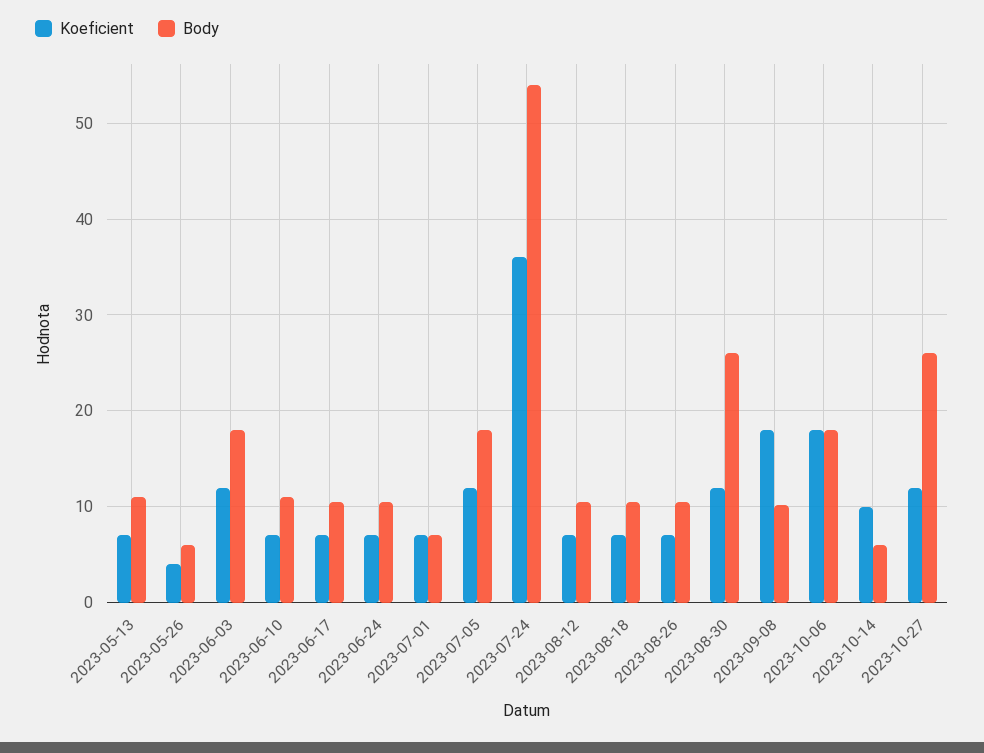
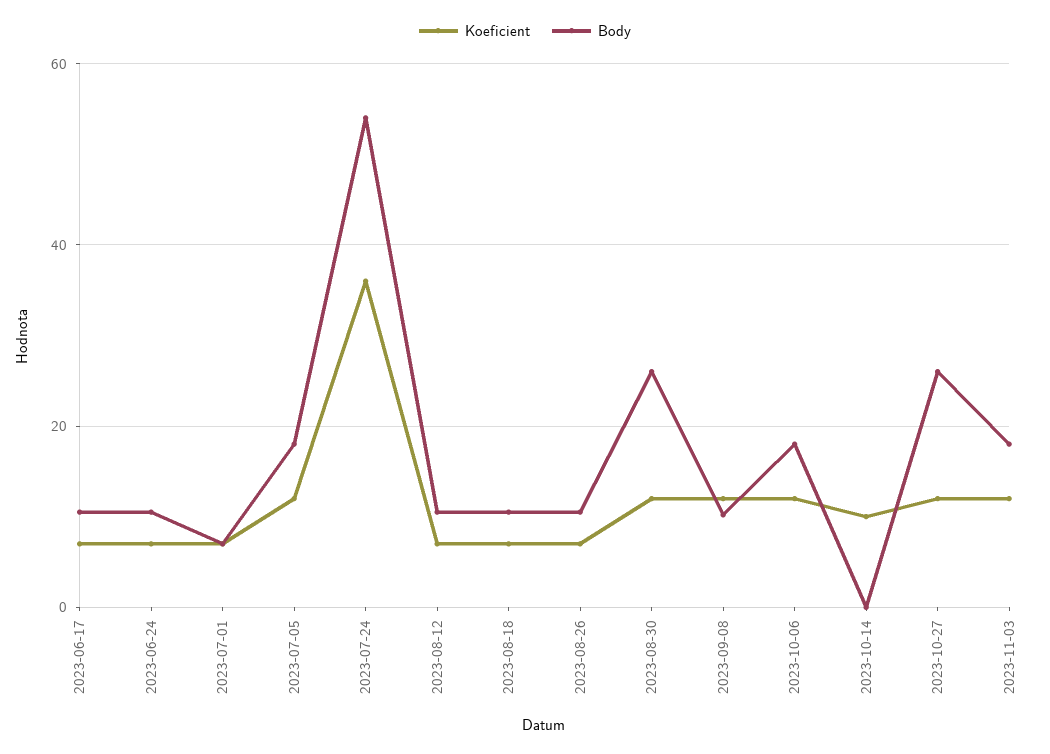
Koeficient, 2023-05-13: 7 -> none
Body, 2023-05-13: 11 -> none
Koeficient, 2023-05-26: 4 -> none
Body, 2023-05-26: 6 -> none
Koeficient, 2023-06-03: 12 -> none
Body, 2023-06-03: 18 -> none
Koeficient, 2023-06-10: 7 -> none
Body, 2023-06-10: 11 -> none
Koeficient, 2023-09-08: 18 -> 12
Koeficient, 2023-10-06: 18 -> 12
Body, 2023-10-14: 6 -> 0
Koeficient, 2023-11-03: none -> 12
Body, 2023-11-03: none -> 18

